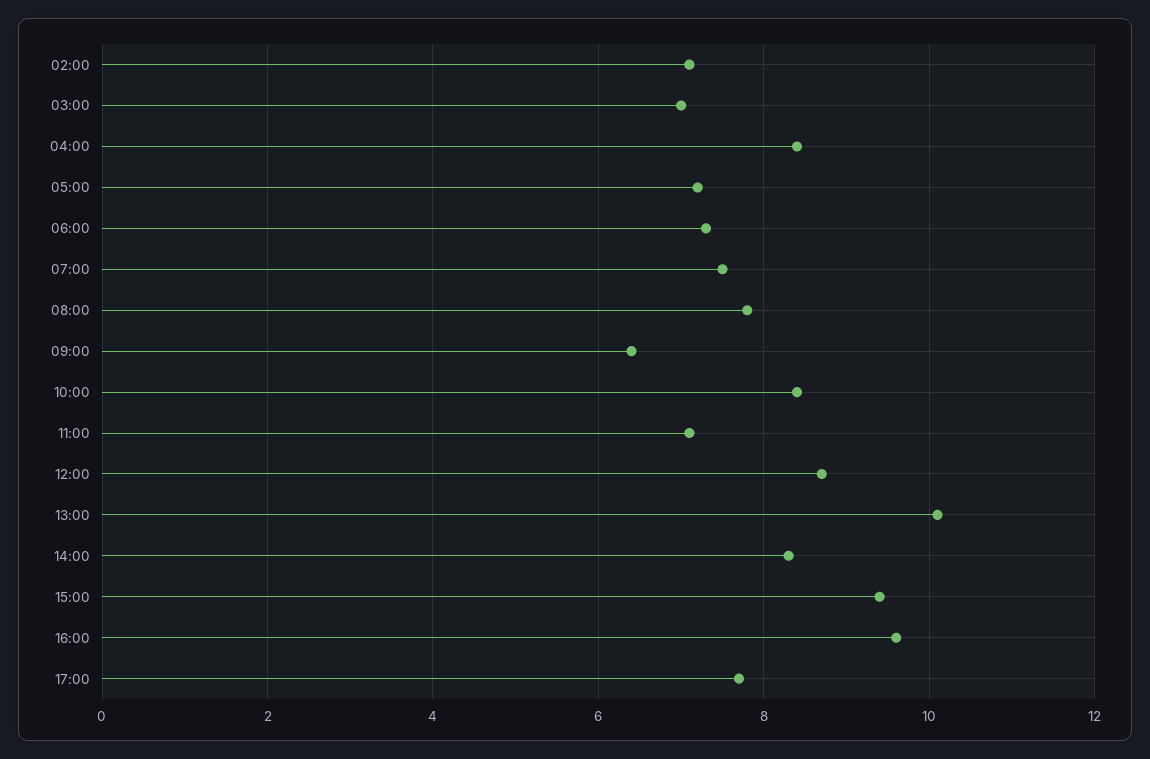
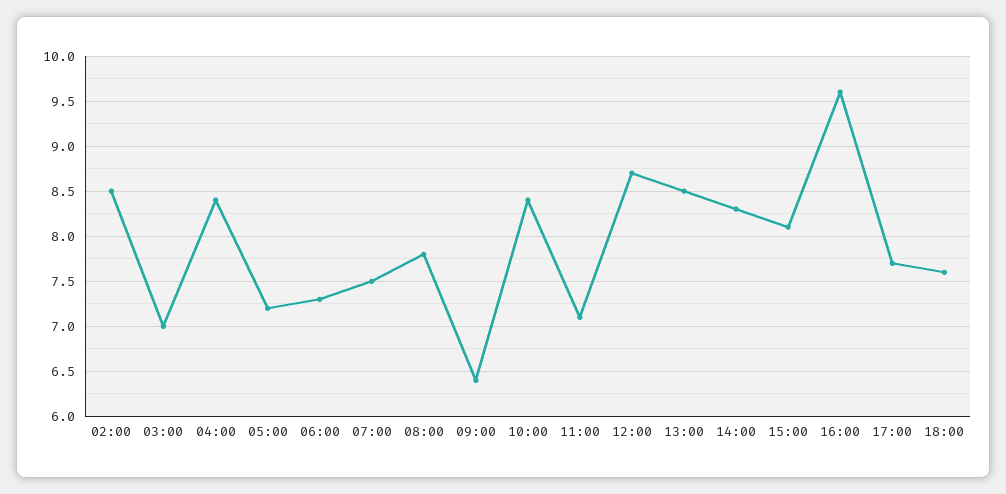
02:00: 7 -> 8.5
13:00: 10 -> 8.5
15:00: 9.5 -> 8.1
18:00: none -> 7.6

